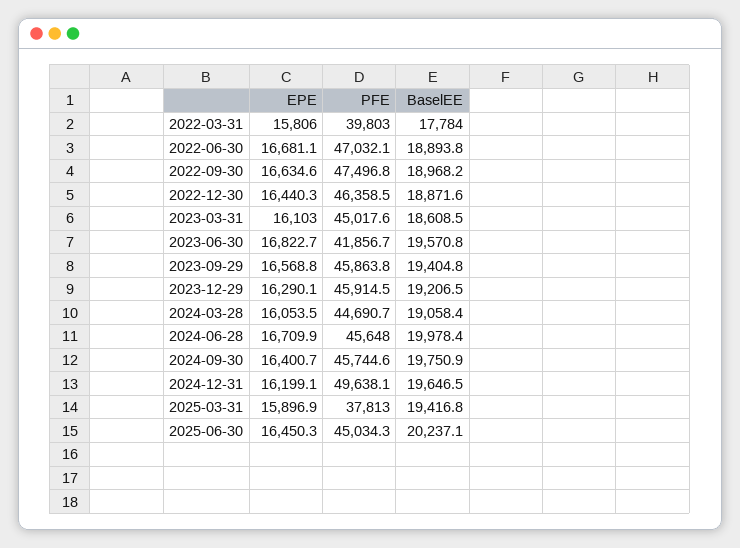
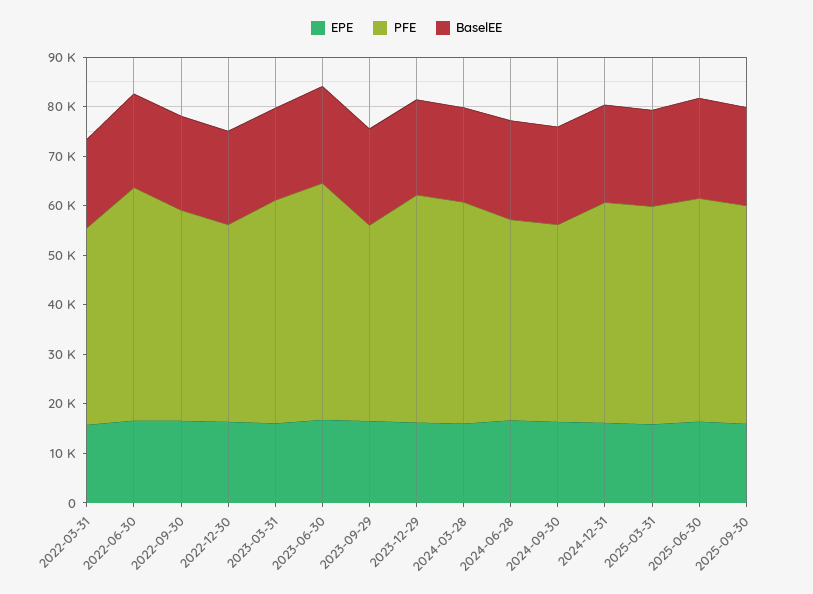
PFE, 2022-09-30: 47496.8 -> 42000
PFE, 2022-12-30: 46358.5 -> 40000
PFE, 2023-06-30: 41856.7 -> 48000
PFE, 2023-09-29: 45863.8 -> 40000
PFE, 2024-06-28: 45648 -> 40000
PFE, 2024-09-30: 45744.6 -> 40000
PFE, 2024-12-31: 49638.1 -> 44000
PFE, 2025-03-31: 37813 -> 44000
EPE, 2025-09-30: none -> 16000
PFE, 2025-09-30: none -> 44000
BaselEE, 2025-09-30: none -> 20000

